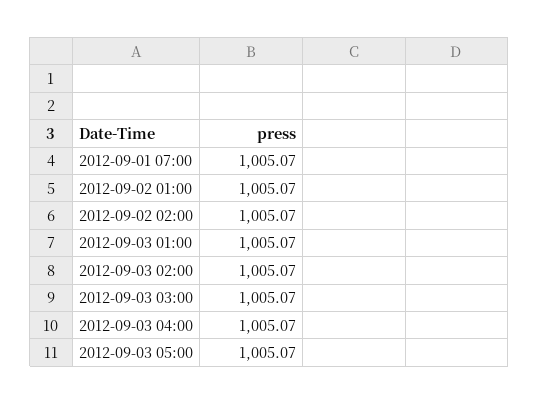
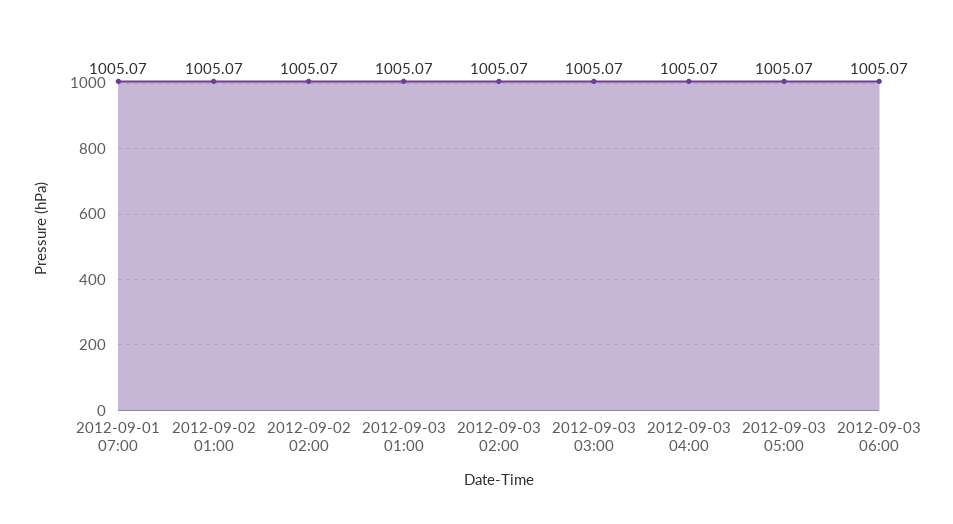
2012-09-03 06:00: none -> 1005.07

